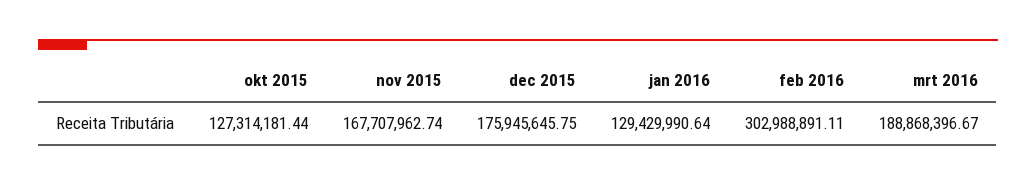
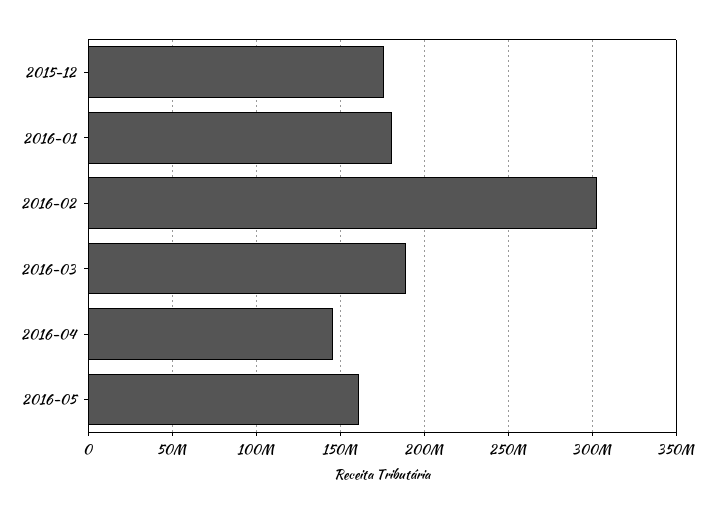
okt 2015: 127314181.44 -> none
nov 2015: 167707962.74 -> none
jan 2016: 129429990.64 -> 180000000
2016-04: none -> 145000000
2016-05: none -> 160000000

